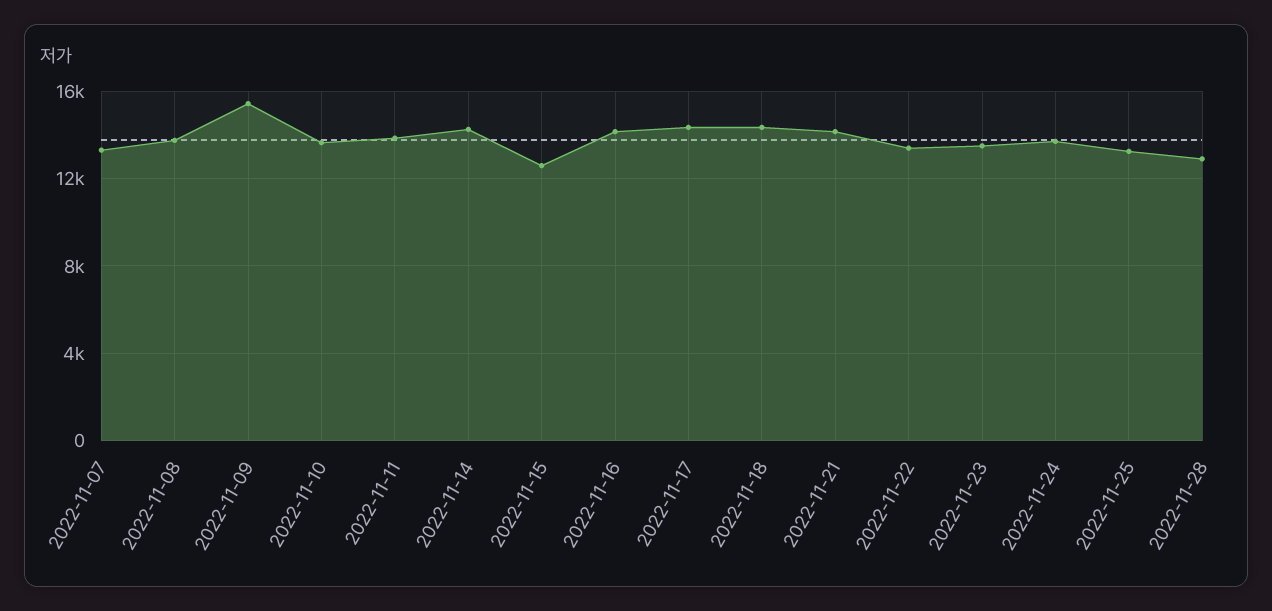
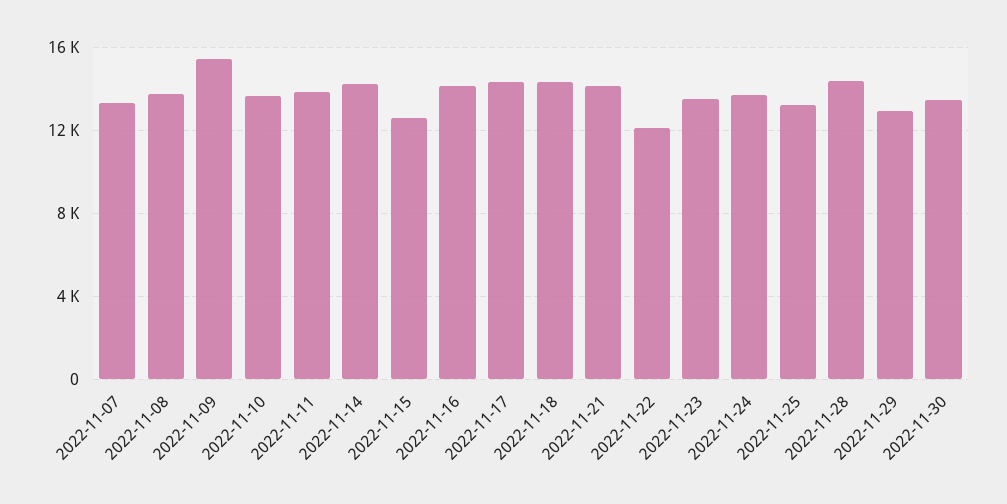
2022-11-22: 13500 -> 12000
2022-11-28: 13000 -> 14500
2022-11-29: none -> 13000
2022-11-30: none -> 13500

